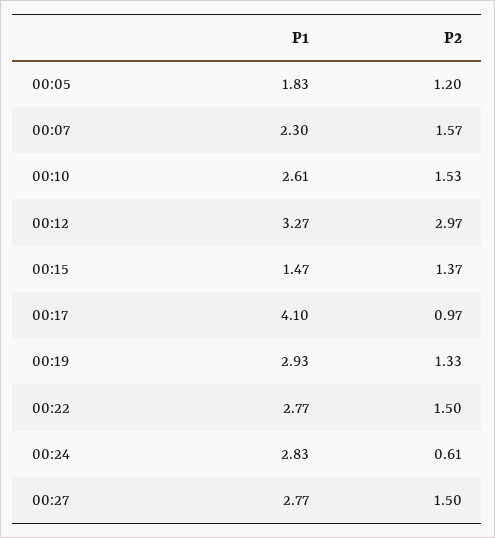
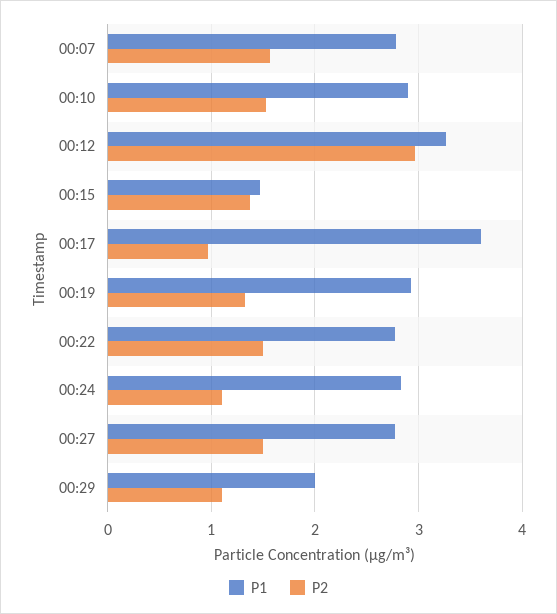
P1, 00:05: 1.83 -> none
P2, 00:05: 1.2 -> none
P1, 00:07: 2.3 -> 2.8
P1, 00:10: 2.61 -> 2.9
P1, 00:17: 4.1 -> 3.6
P2, 00:24: 0.61 -> 1.1
P1, 00:29: none -> 2
P2, 00:29: none -> 1.1

